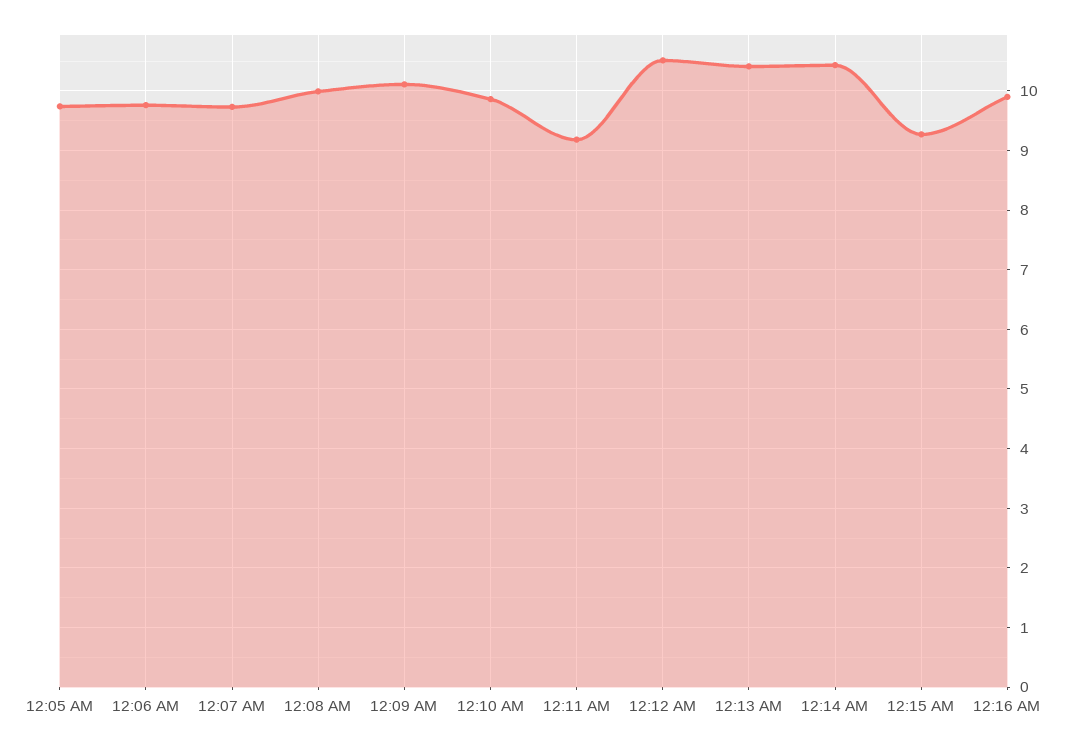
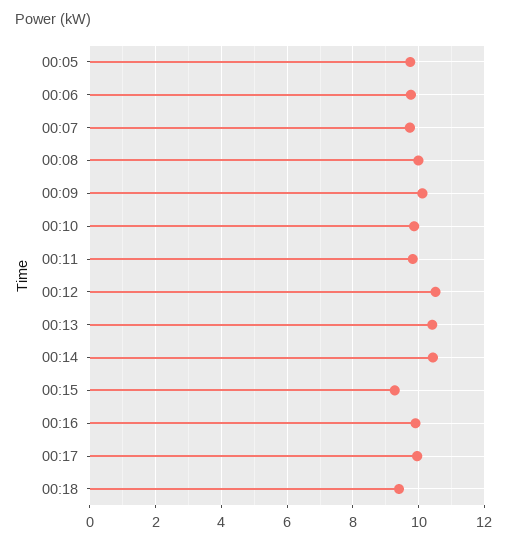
12:11 AM: 9.2 -> 9.8
00:17: none -> 10
00:18: none -> 9.4

